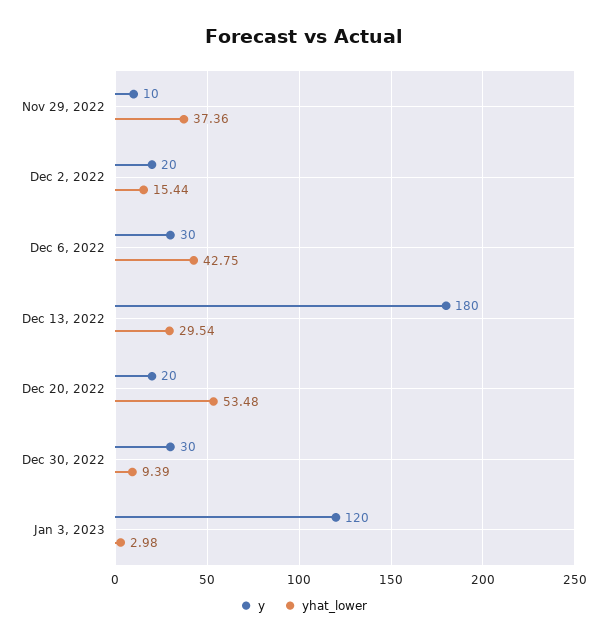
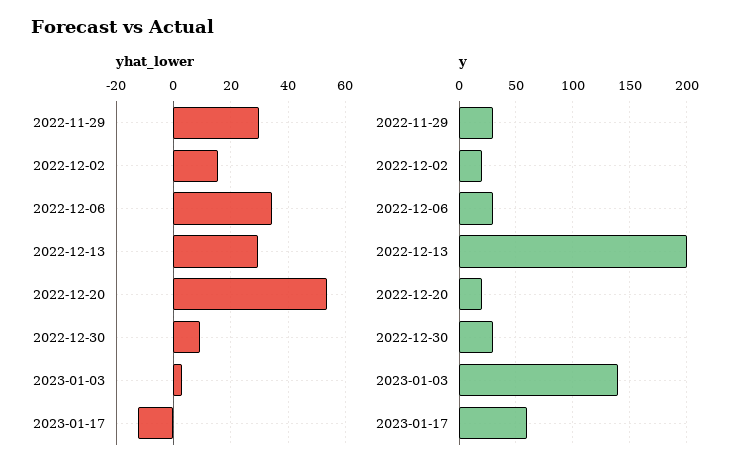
y, Nov 29, 2022: 10 -> 30
yhat_lower, Nov 29, 2022: 37.36 -> 30
yhat_lower, Dec 6, 2022: 42.75 -> 35
y, Dec 13, 2022: 180 -> 200
y, Jan 3, 2023: 120 -> 140
yhat_lower, 2023-01-17: none -> -12.5
y, 2023-01-17: none -> 60

